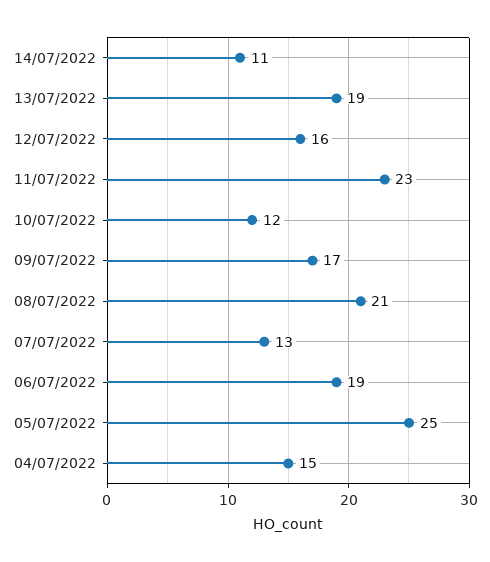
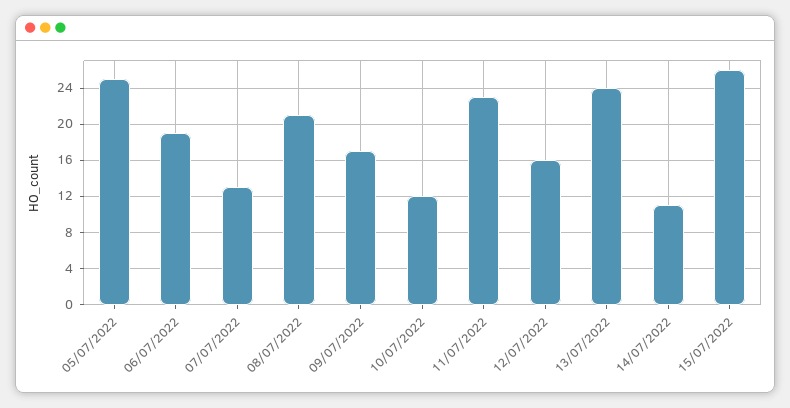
13/07/2022: 19 -> 24
04/07/2022: 15 -> none
15/07/2022: none -> 26

